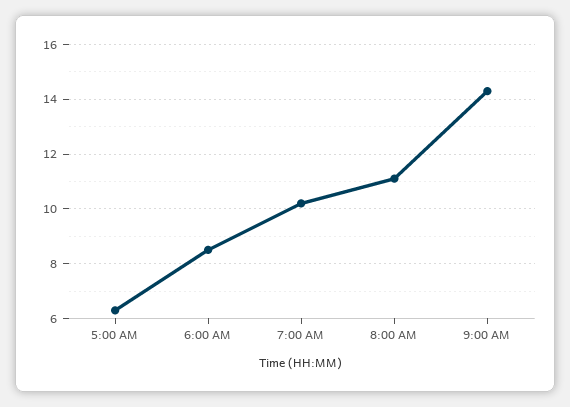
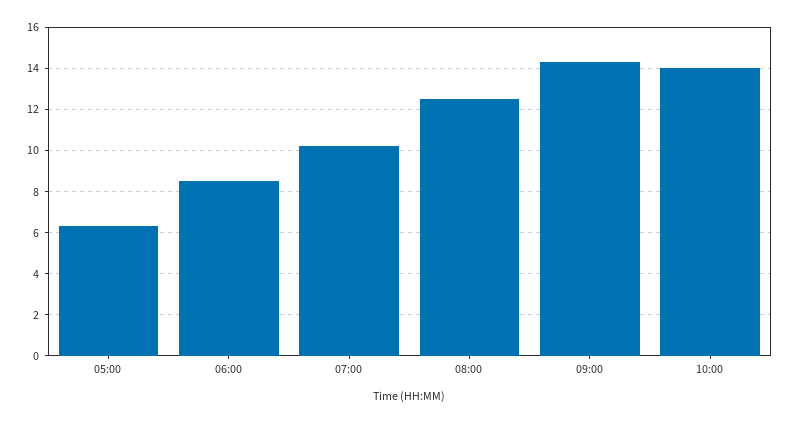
8:00 AM: 11 -> 12.5
10:00: none -> 14

